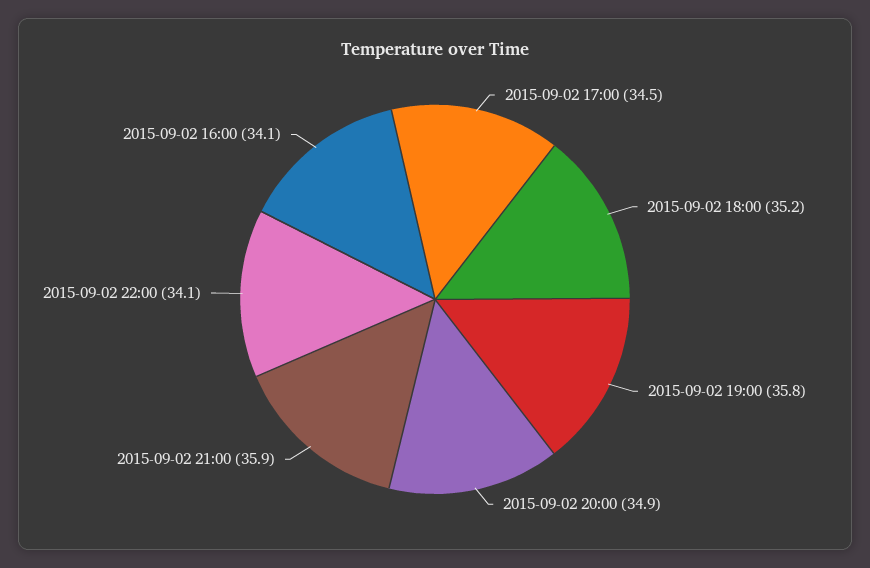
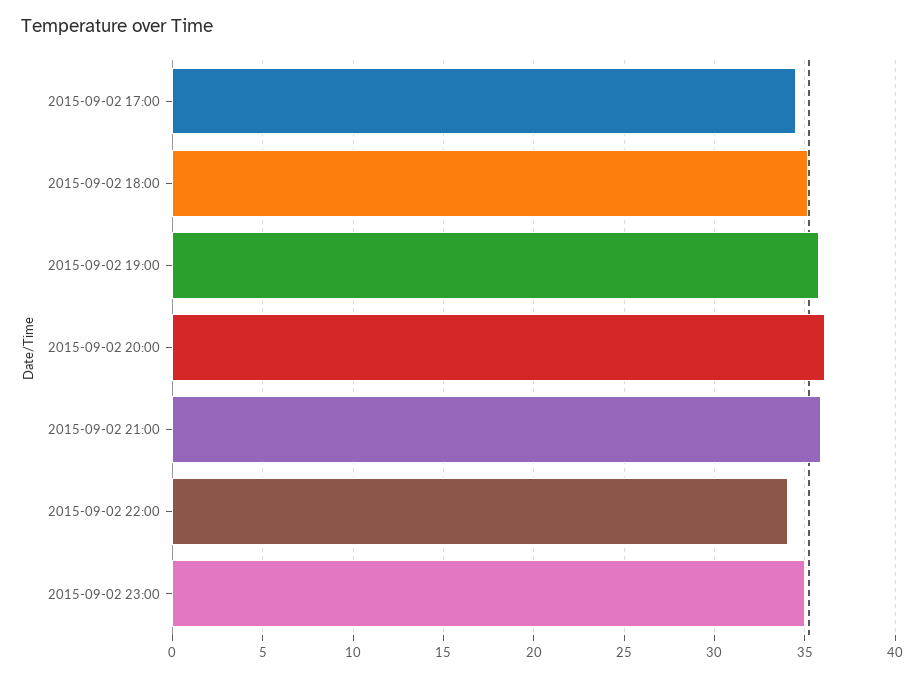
2015-09-02 20:00: 34.9 -> 36
2015-09-02 16:00: 34.1 -> none
2015-09-02 23:00: none -> 35

